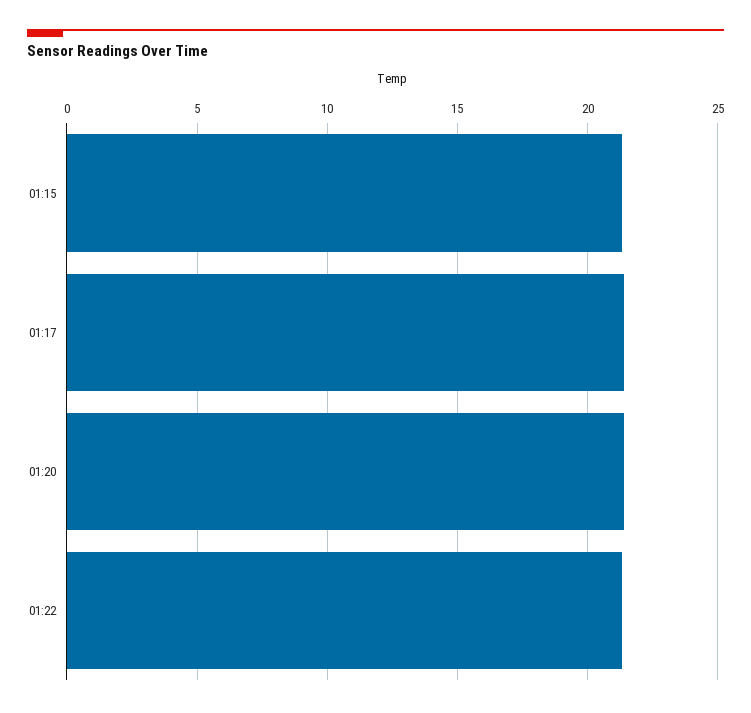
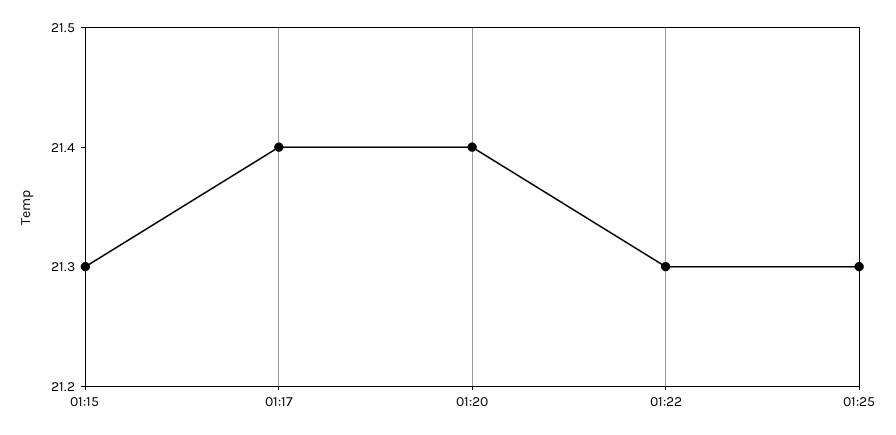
01:25: none -> 21.3

